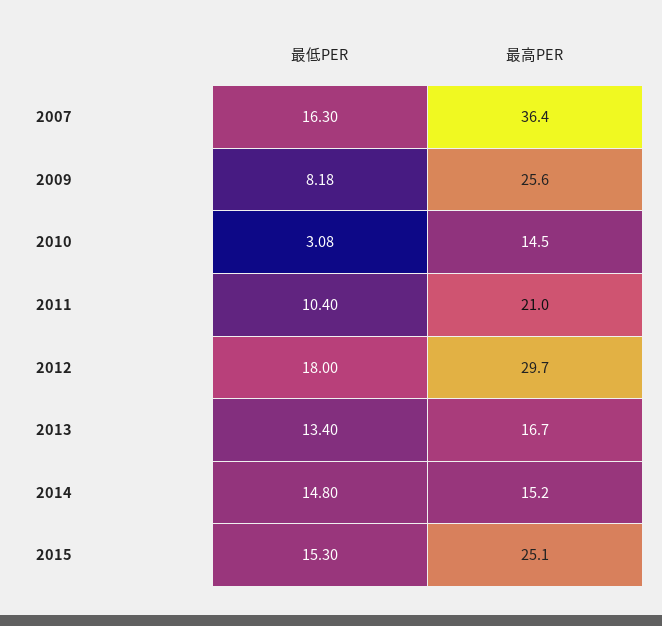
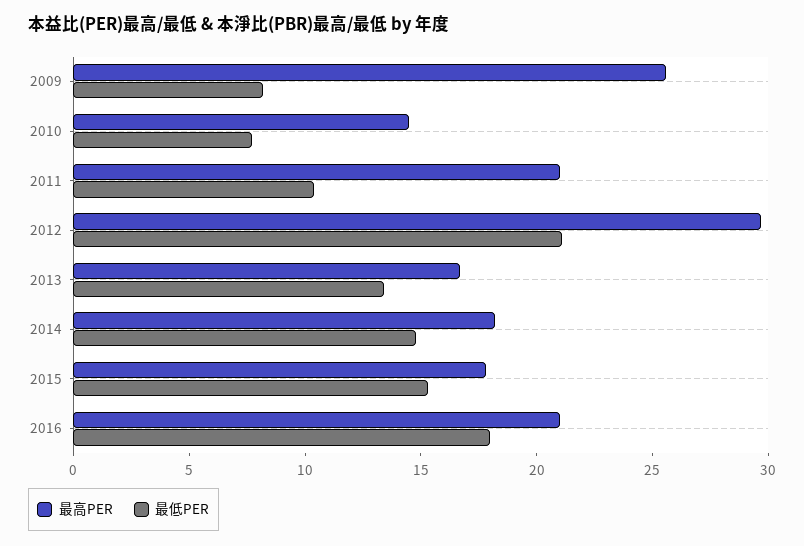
最低PER, 2007: 16.3 -> none
最高PER, 2007: 36.4 -> none
最低PER, 2010: 3.08 -> 8
最低PER, 2012: 18 -> 21
最高PER, 2014: 15.2 -> 18
最高PER, 2015: 25.1 -> 18
最高PER, 2016: none -> 21
最低PER, 2016: none -> 18

